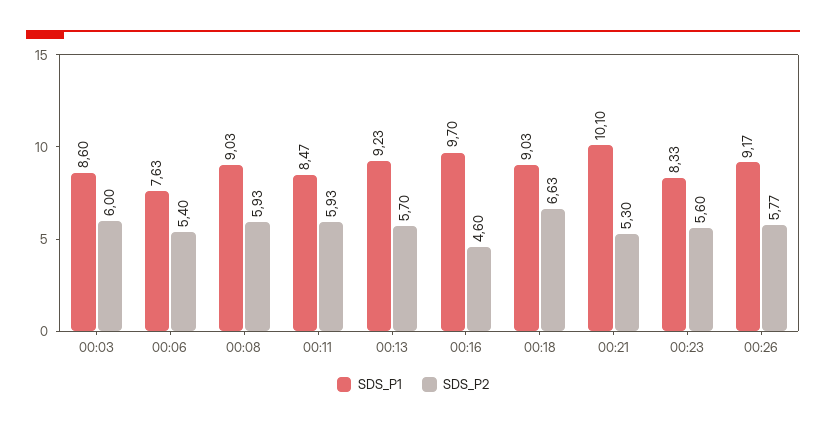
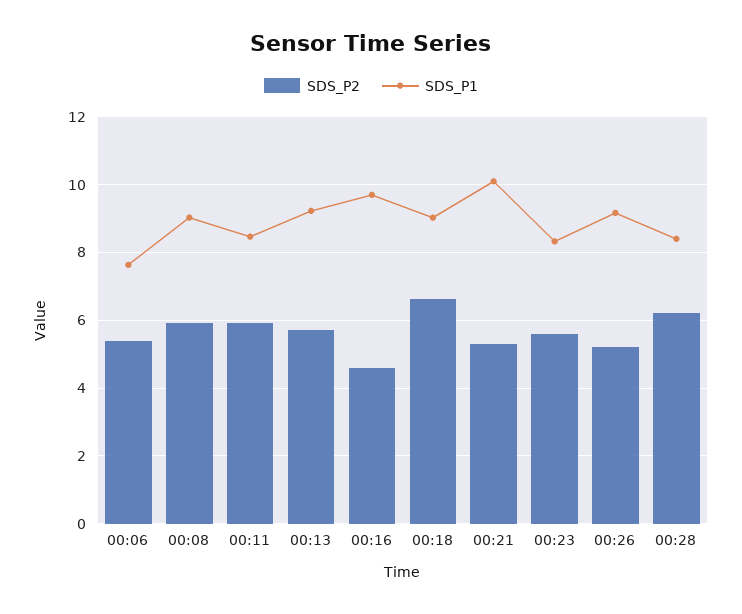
SDS_P1, 00:03: 8.6 -> none
SDS_P2, 00:03: 6 -> none
SDS_P2, 00:26: 5.77 -> 5.2
SDS_P2, 00:28: none -> 6.2
SDS_P1, 00:28: none -> 8.4

